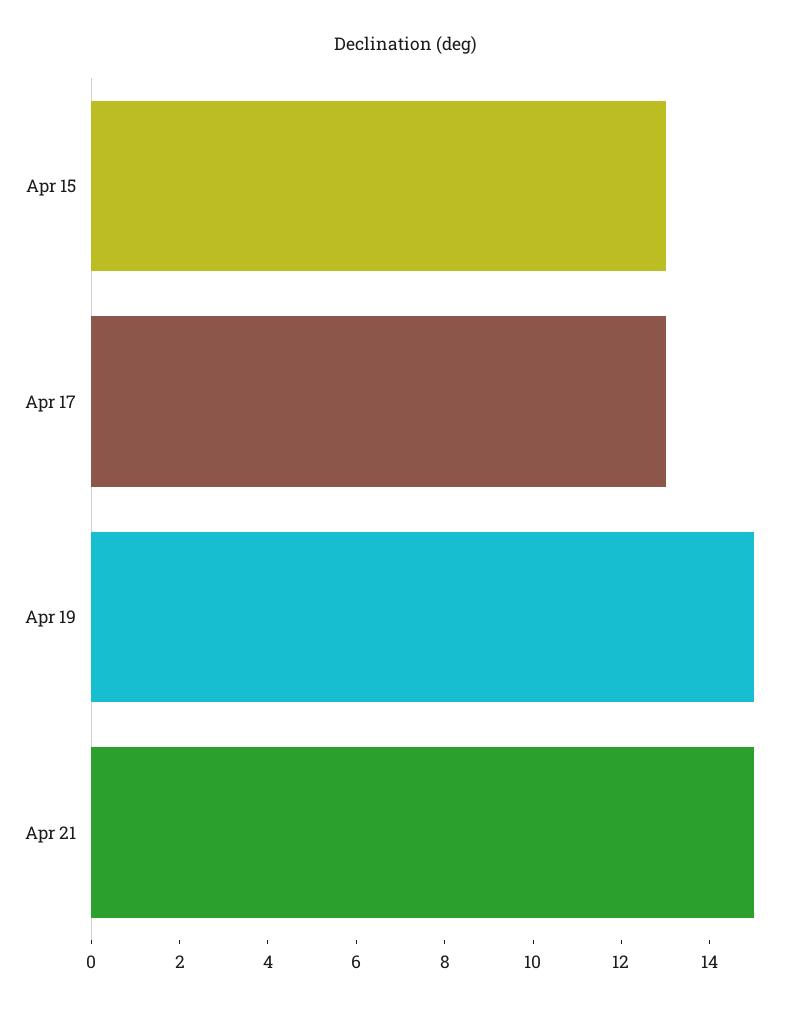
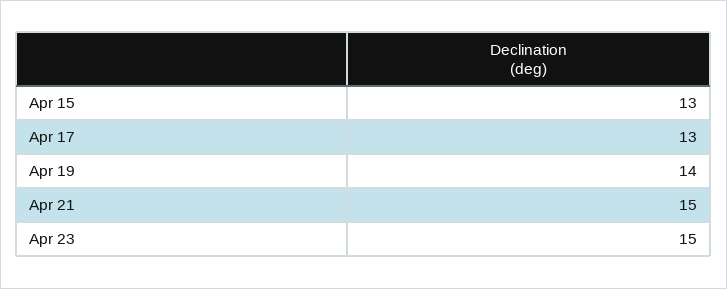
Apr 19: 15 -> 14
Apr 23: none -> 15

